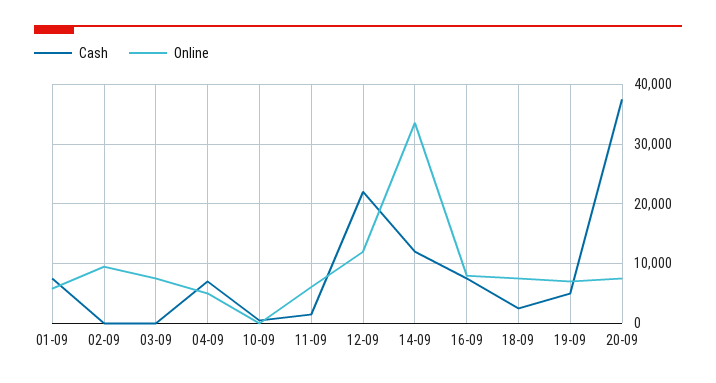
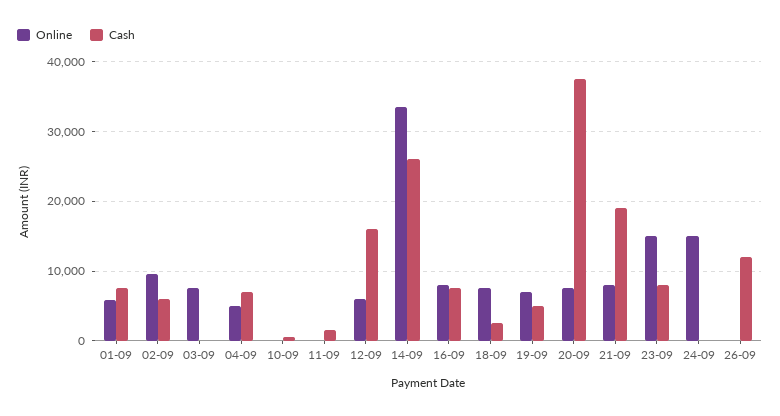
Cash, 02-09: 0 -> 6000
Online, 11-09: 6000 -> 0
Cash, 12-09: 22000 -> 16000
Online, 12-09: 12000 -> 6000
Cash, 14-09: 12000 -> 26000
Online, 21-09: none -> 8000
Cash, 21-09: none -> 19000
Online, 23-09: none -> 15000
Cash, 23-09: none -> 8000
Online, 24-09: none -> 15000
Cash, 24-09: none -> 0
Online, 26-09: none -> 0
Cash, 26-09: none -> 12000

